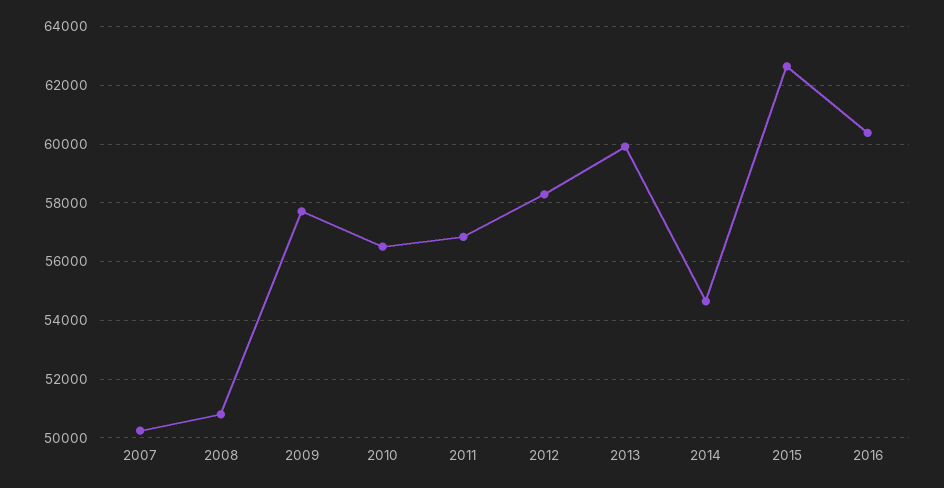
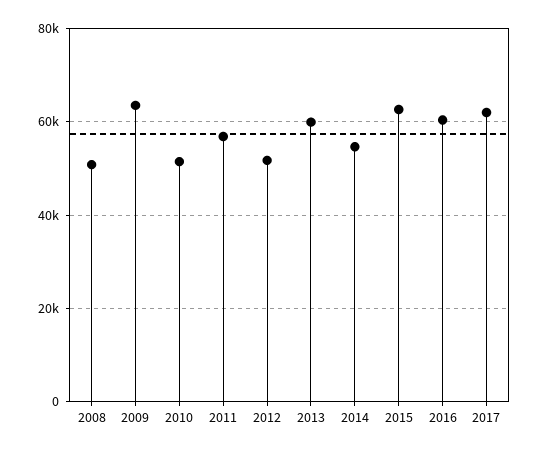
2007: 50250 -> none
2009: 57750 -> 64000
2010: 56500 -> 52000
2012: 58250 -> 52000
2017: none -> 62000

